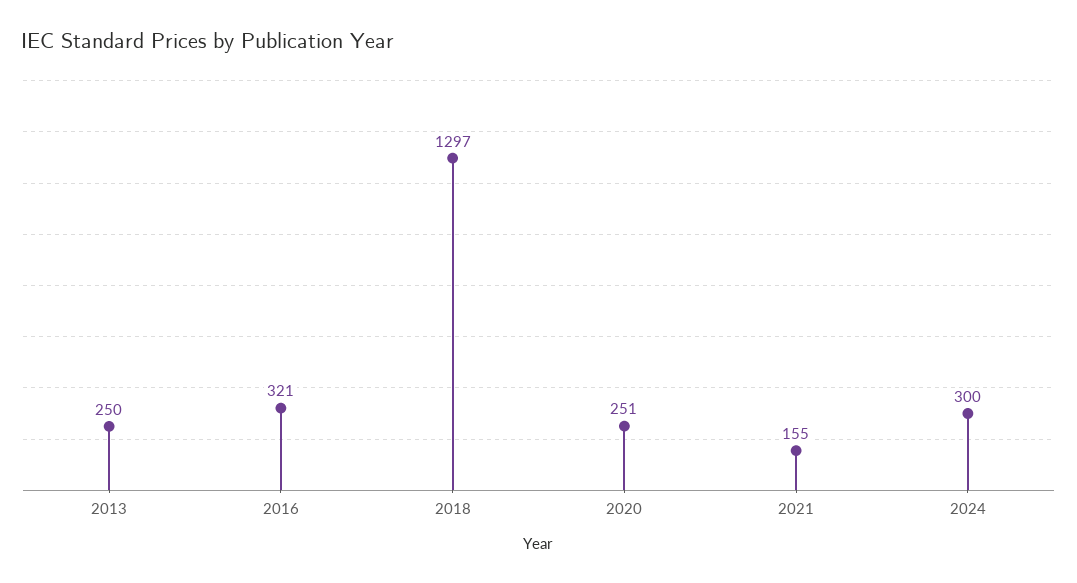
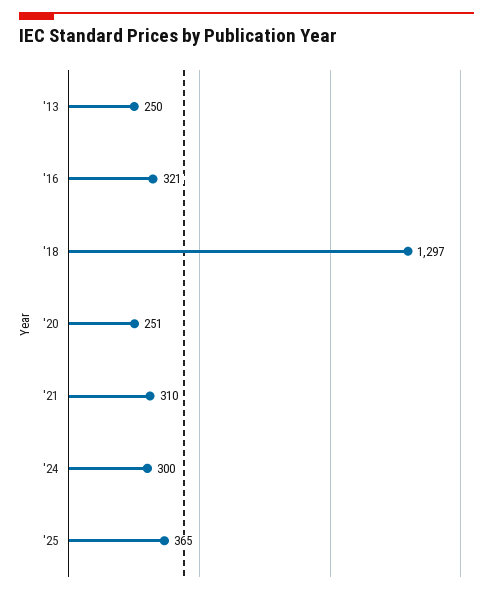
2021: 155 -> 310
'25: none -> 365

